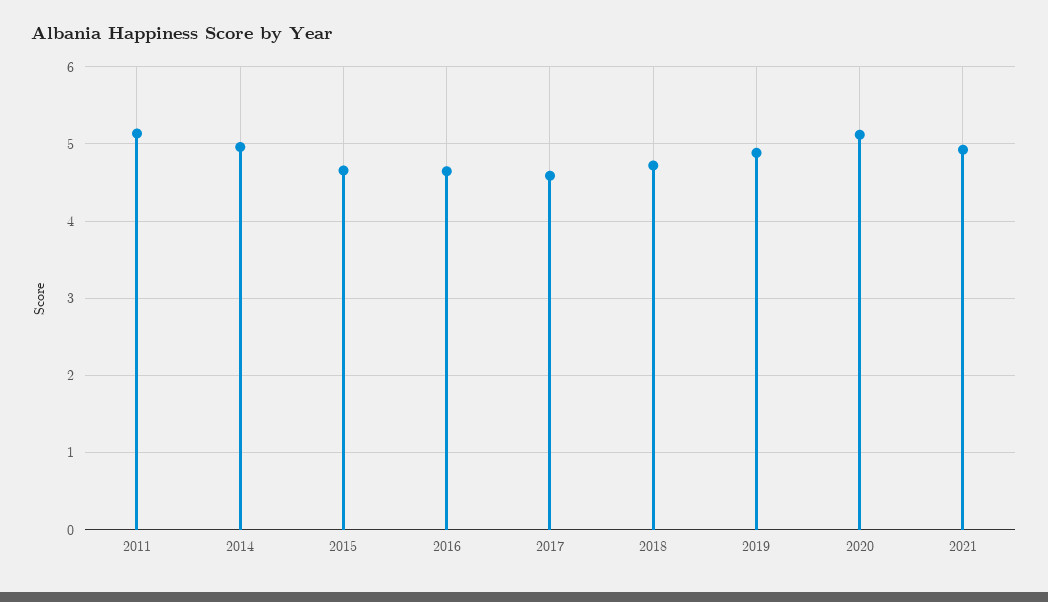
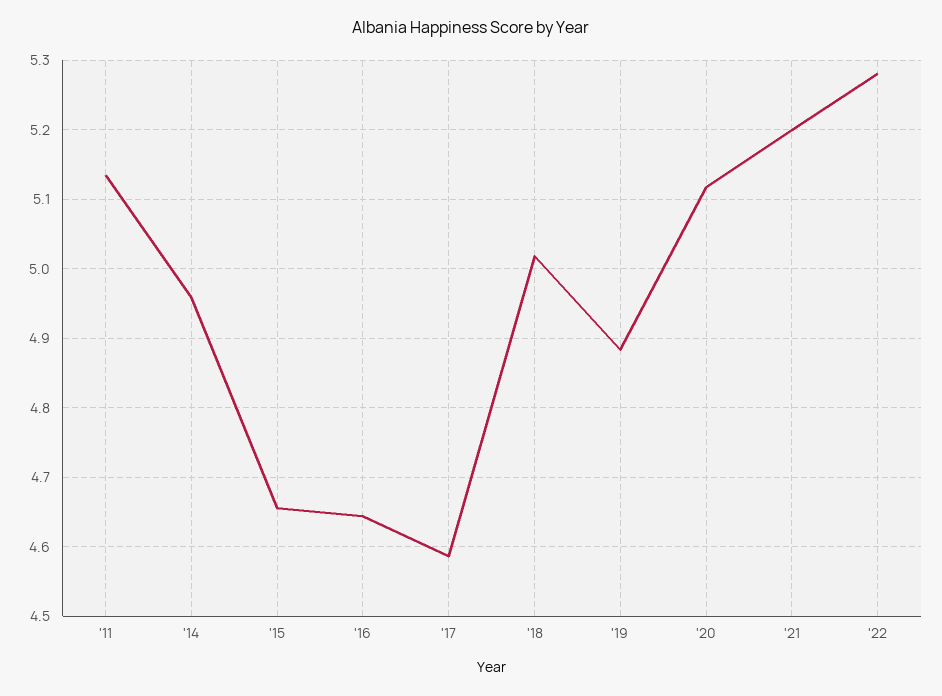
2018: 4.7 -> 5.02
2021: 4.9 -> 5.2
'22: none -> 5.28

